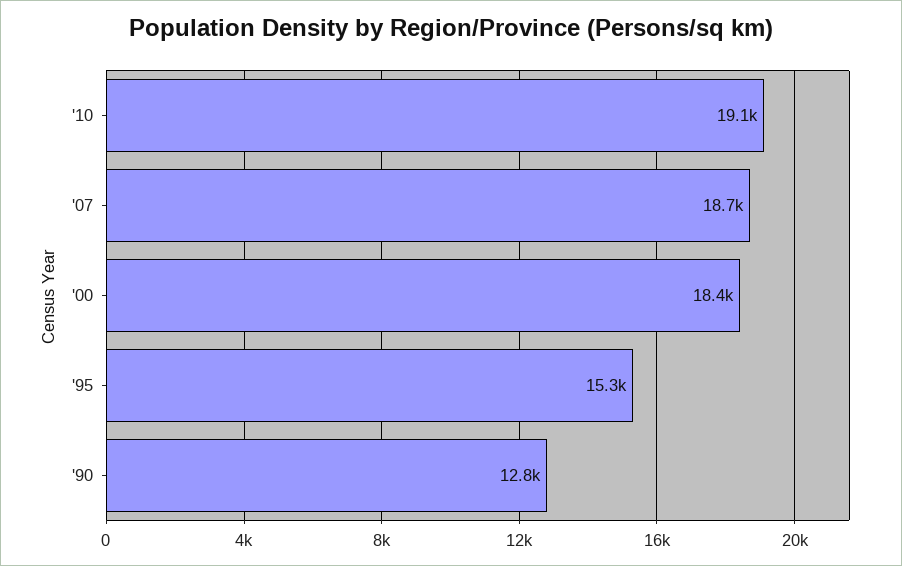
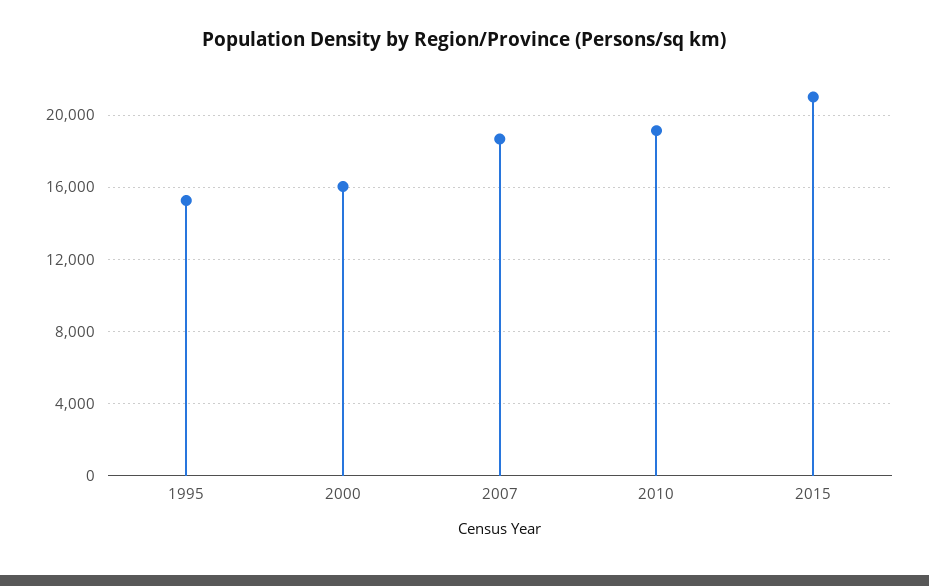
'00: 18400 -> 16000
'90: 12800 -> none
2015: none -> 21000

